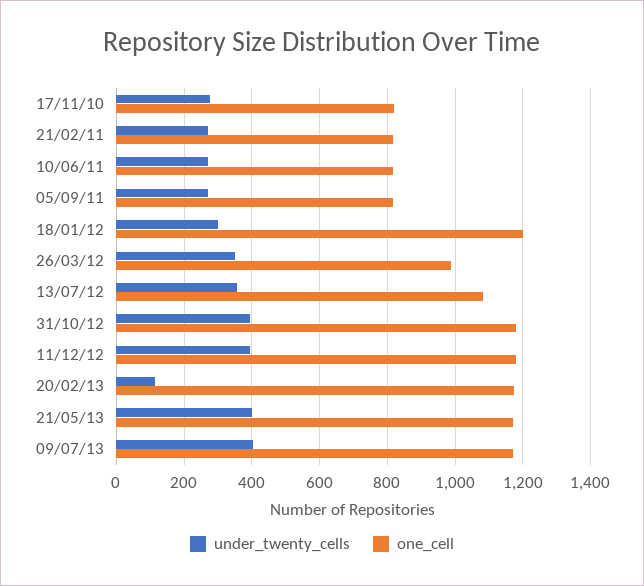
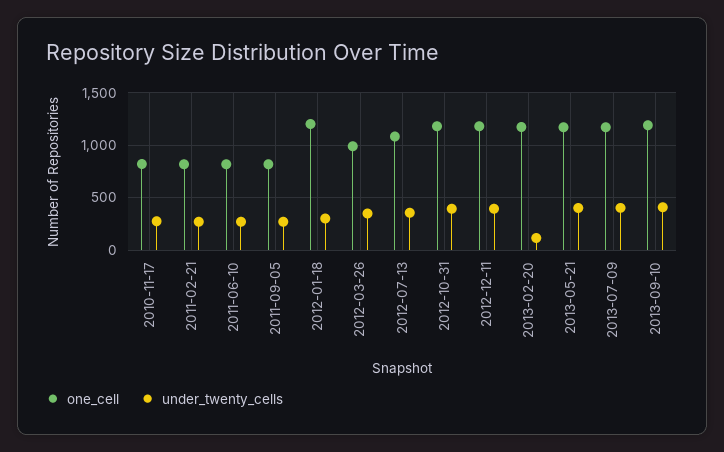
one_cell, 2013-09-10: none -> 1200
under_twenty_cells, 2013-09-10: none -> 400

